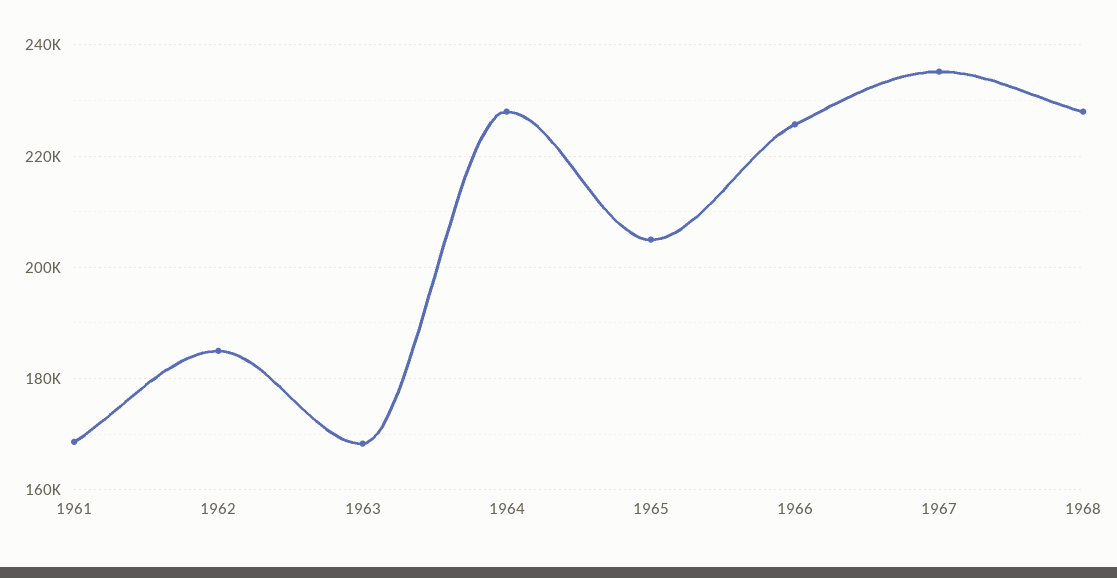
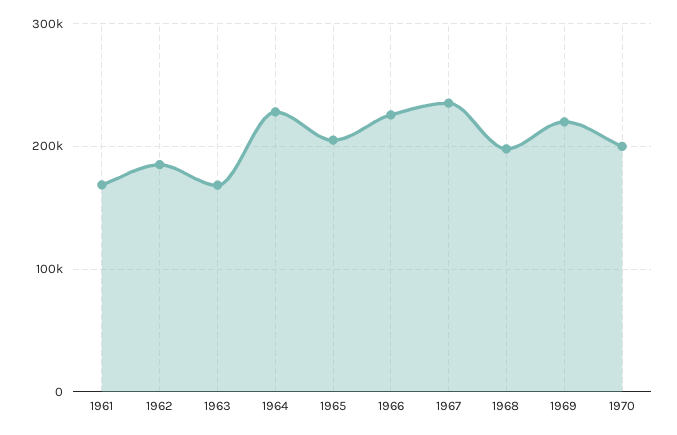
1968: 228000 -> 200000
1969: none -> 220000
1970: none -> 200000

